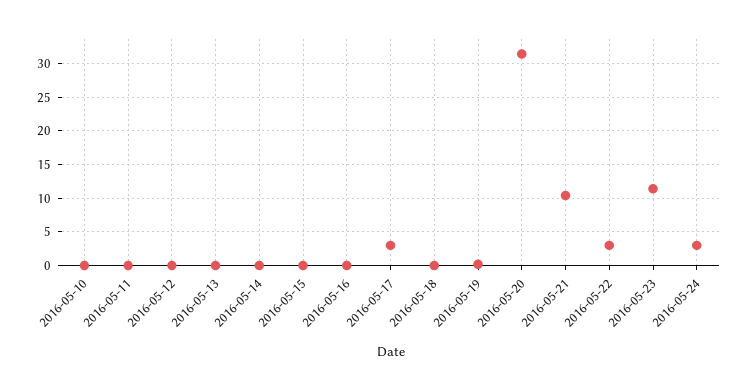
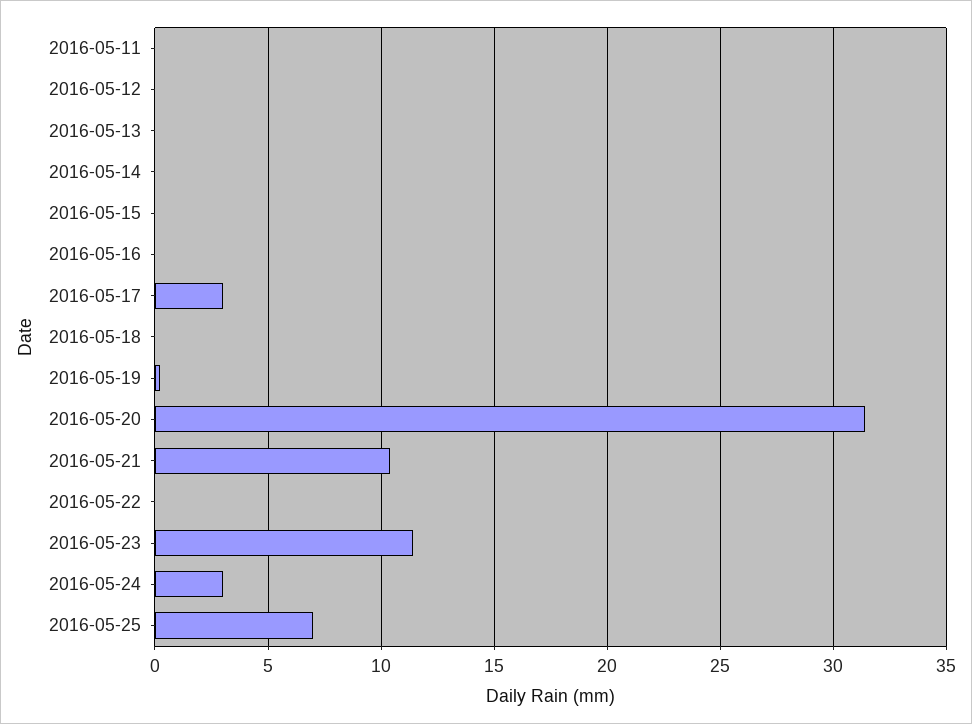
2016-05-10: 0 -> none
2016-05-22: 3 -> 0
2016-05-25: none -> 7

